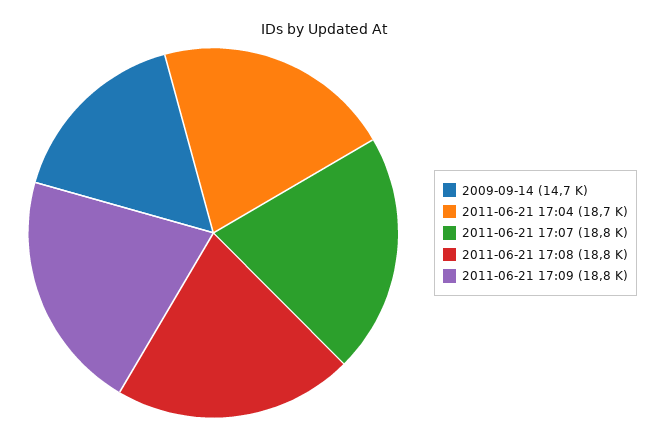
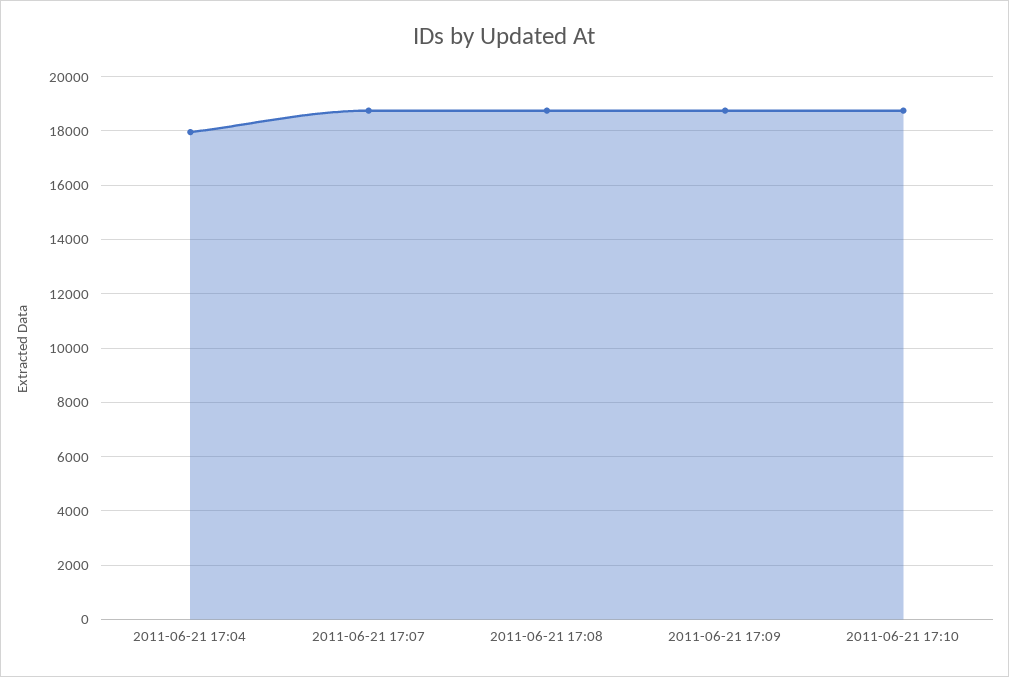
2009-09-14: 14700 -> none
2011-06-21 17:04: 18700 -> 18000
2011-06-21 17:10: none -> 18750

